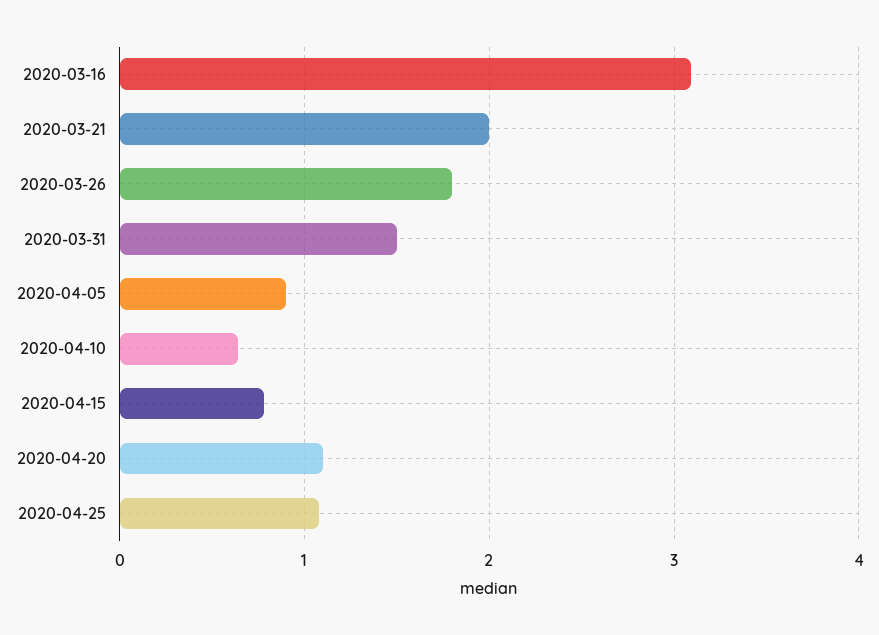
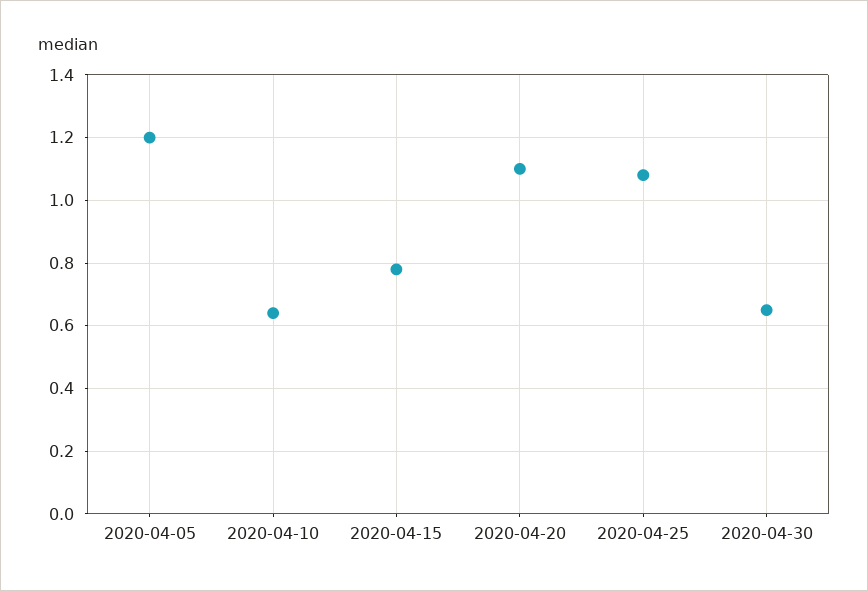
2020-03-16: 3.1 -> none
2020-03-21: 2 -> none
2020-03-26: 1.8 -> none
2020-03-31: 1.5 -> none
2020-04-05: 0.9 -> 1.2
2020-04-30: none -> 0.65

